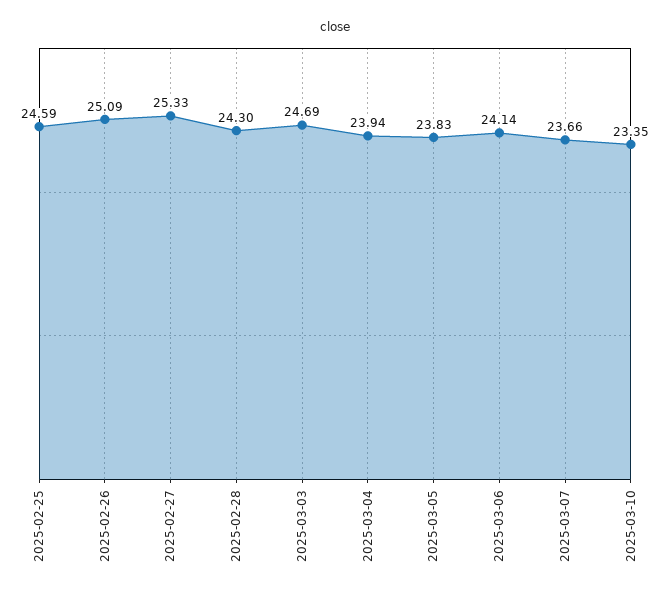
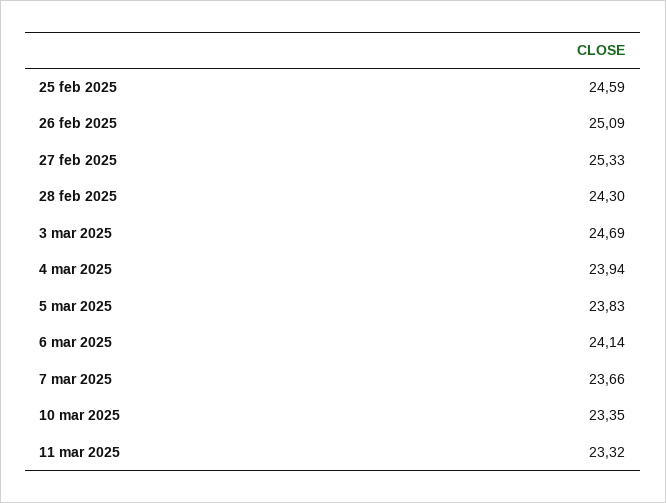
11 mar 2025: none -> 23.32

